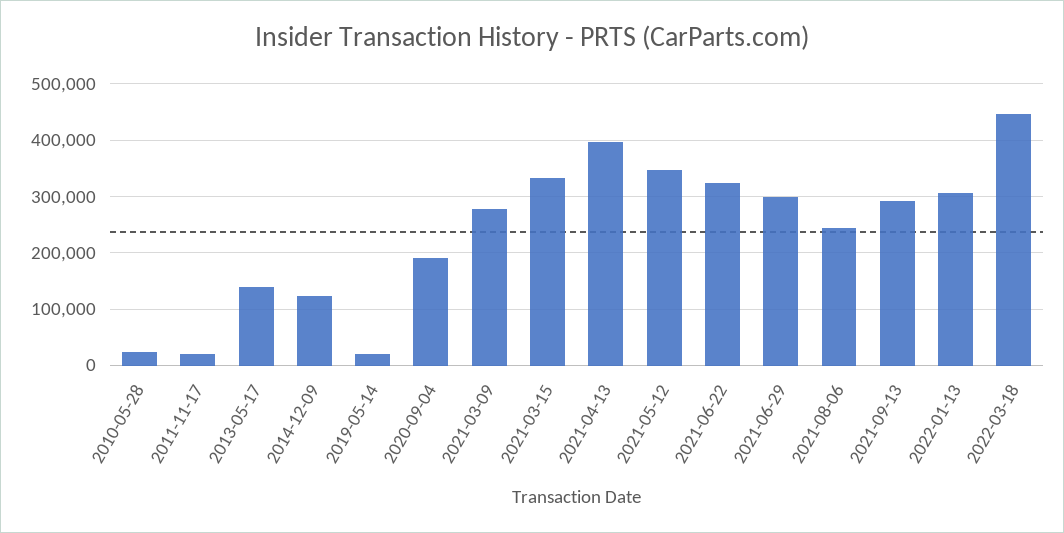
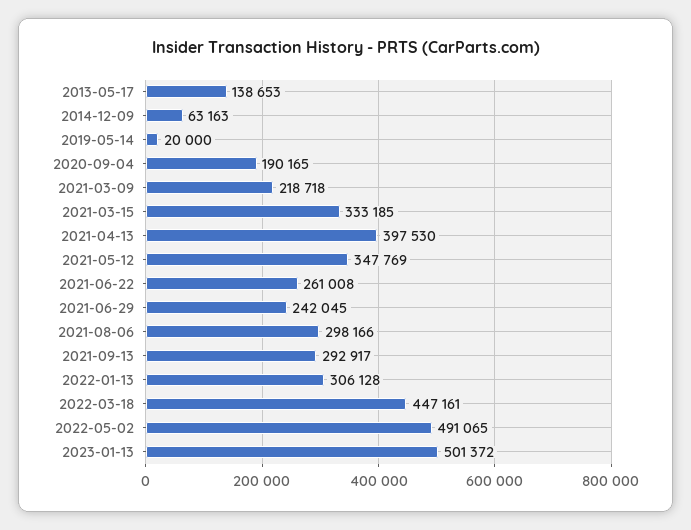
2010-05-28: 20000 -> none
2011-11-17: 20000 -> none
2014-12-09: 120000 -> 63163
2021-03-09: 280000 -> 218718
2021-06-22: 320000 -> 261008
2021-06-29: 300000 -> 242045
2021-08-06: 240000 -> 298166
2022-05-02: none -> 491065
2023-01-13: none -> 501372

